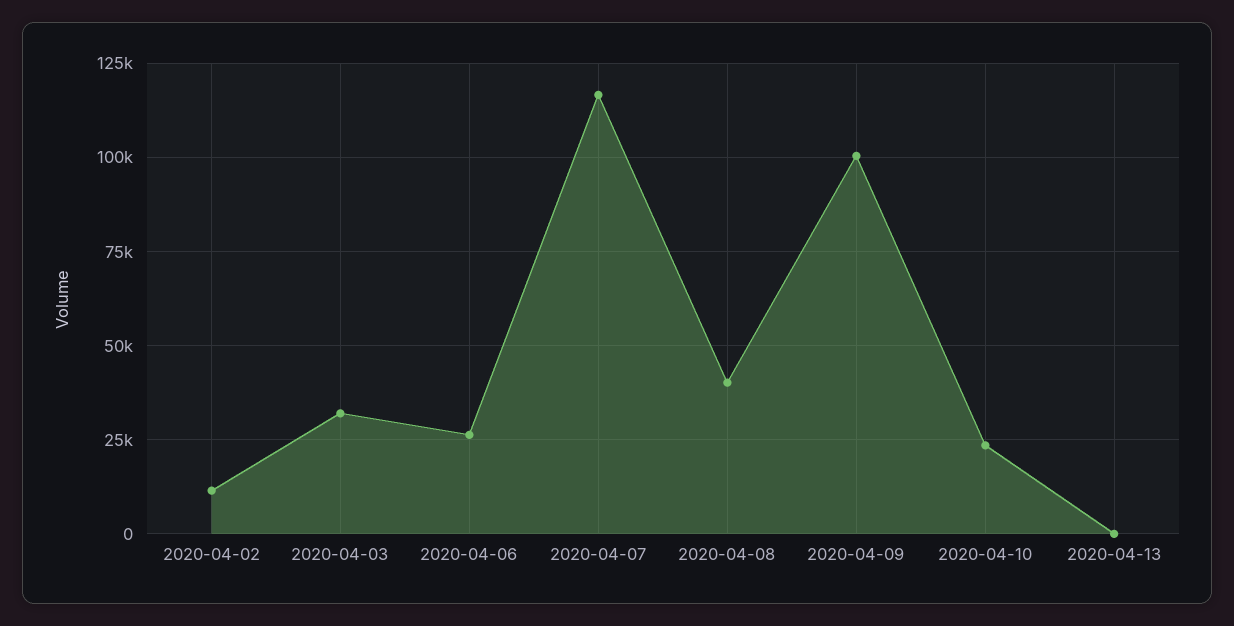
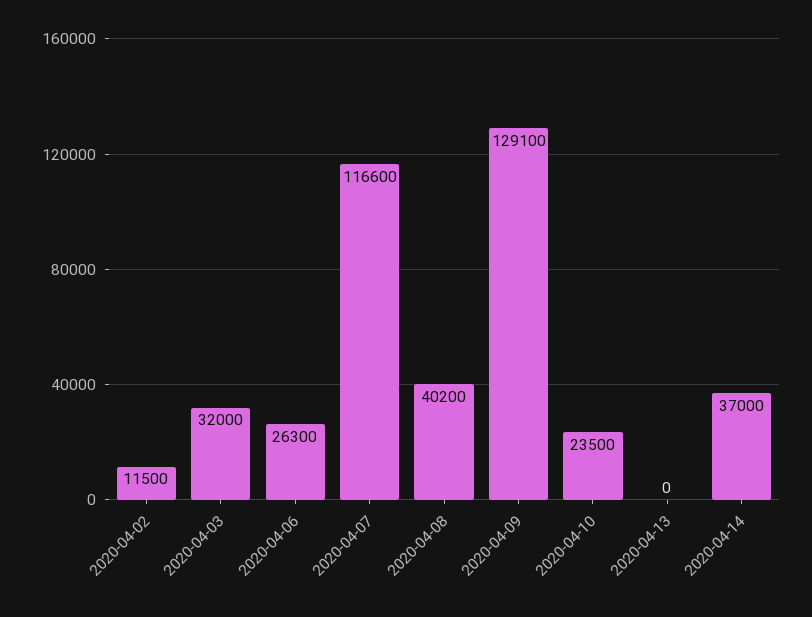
2020-04-09: 100000 -> 129100
2020-04-14: none -> 37000

